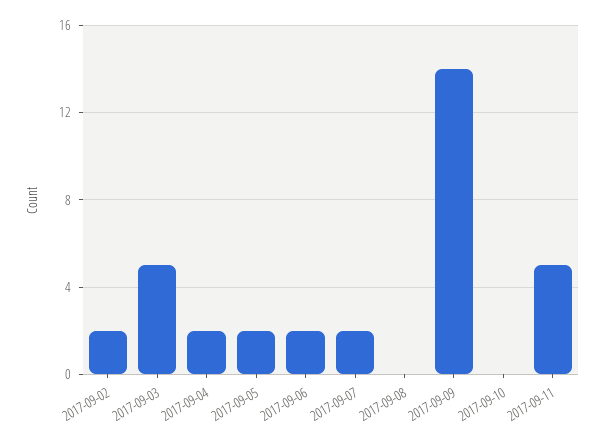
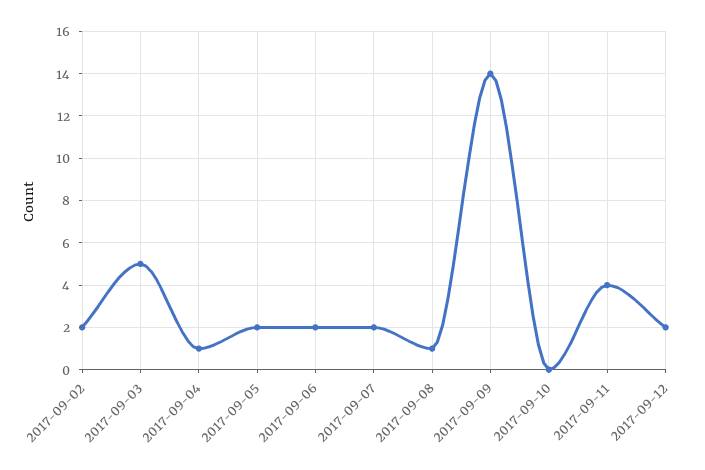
2017-09-04: 2 -> 1
2017-09-08: 0 -> 1
2017-09-11: 5 -> 4
2017-09-12: none -> 2

